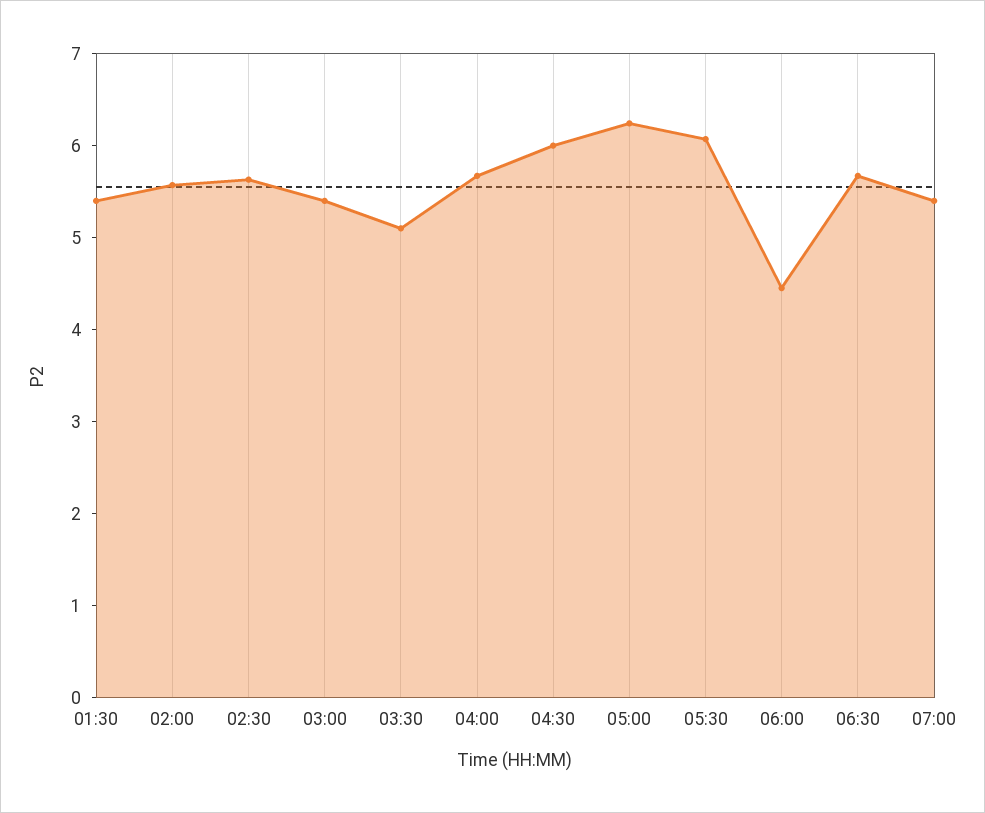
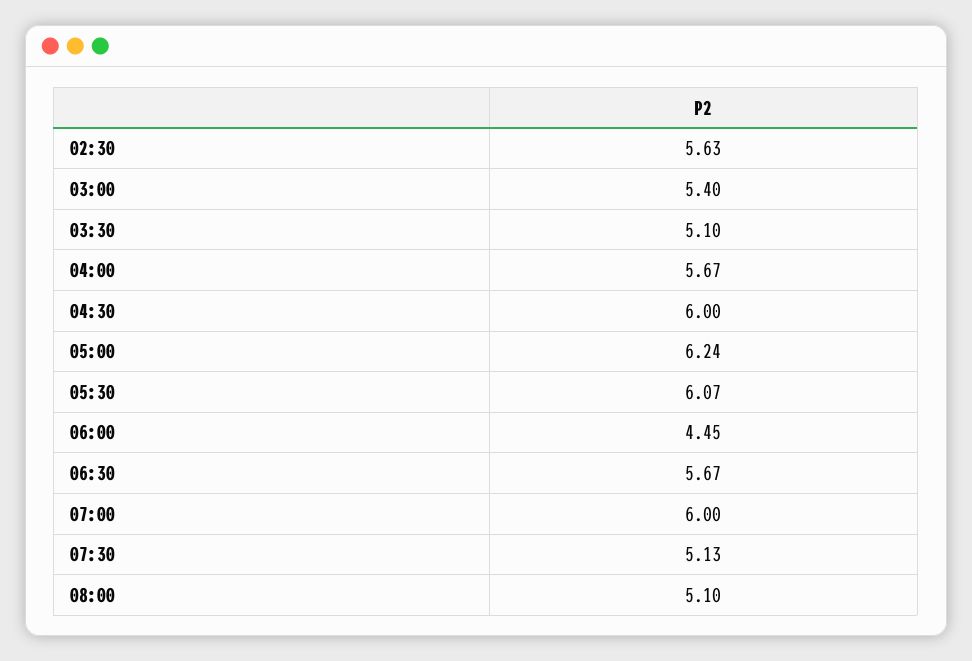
01:30: 5.4 -> none
02:00: 5.6 -> none
07:00: 5.4 -> 6
07:30: none -> 5.13
08:00: none -> 5.1

